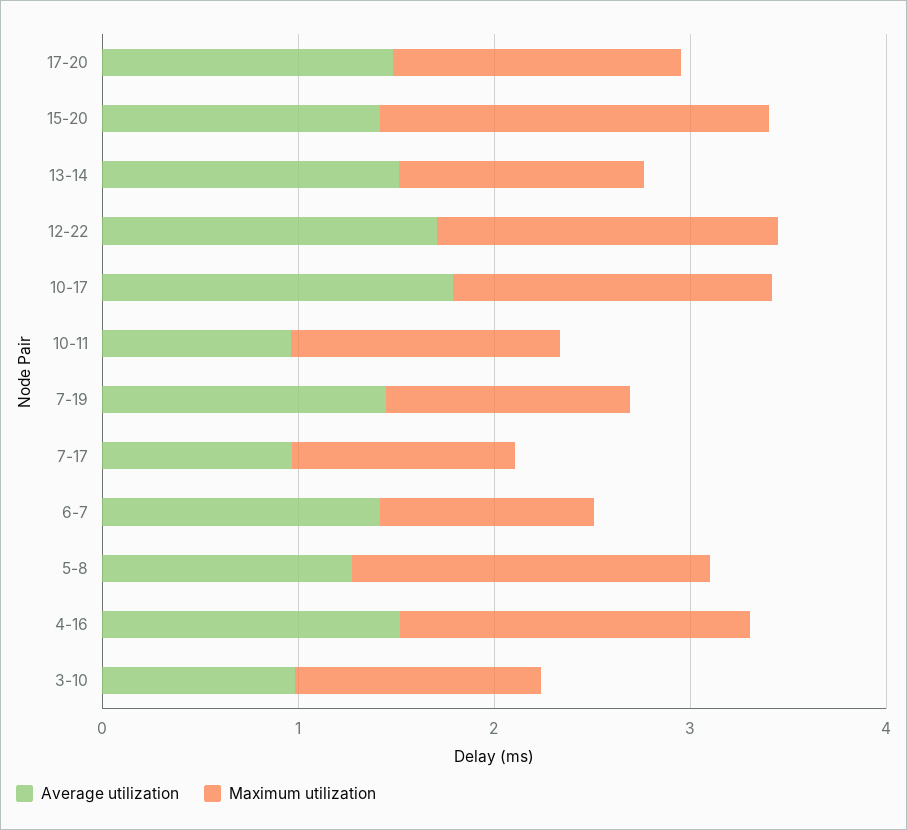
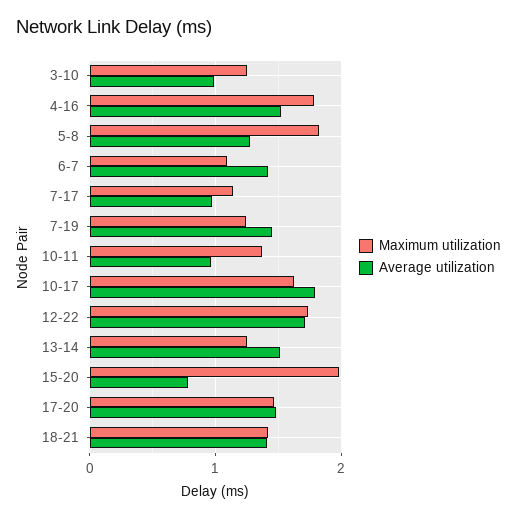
Average utilization, 15-20: 1.4 -> 0.8
Maximum utilization, 18-21: none -> 1.4
Average utilization, 18-21: none -> 1.4

